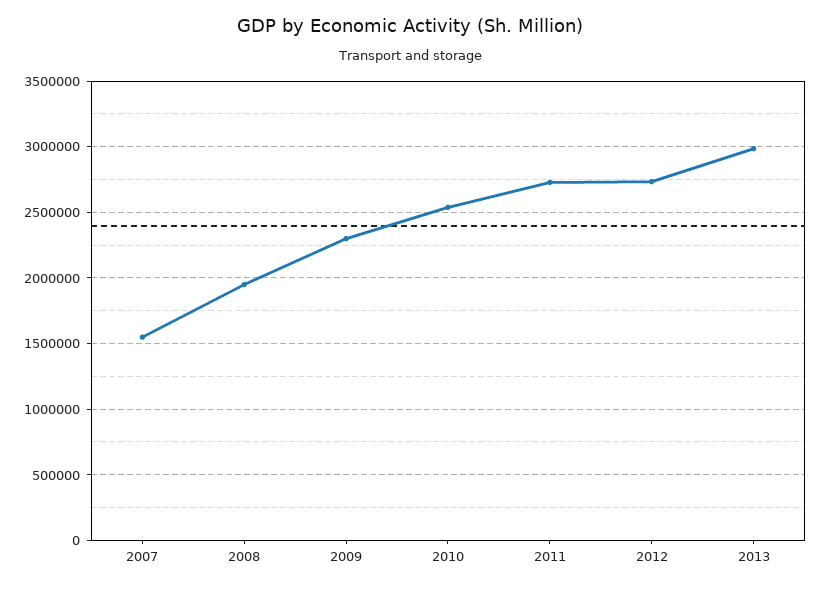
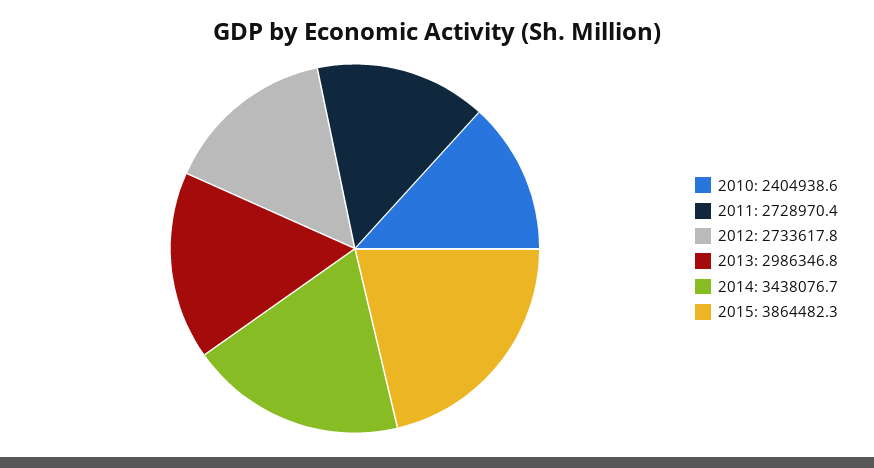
2007: 1550000 -> none
2008: 1950000 -> none
2009: 2300000 -> none
2010: 2550000 -> 2404938.6
2014: none -> 3438076.7
2015: none -> 3864482.3

